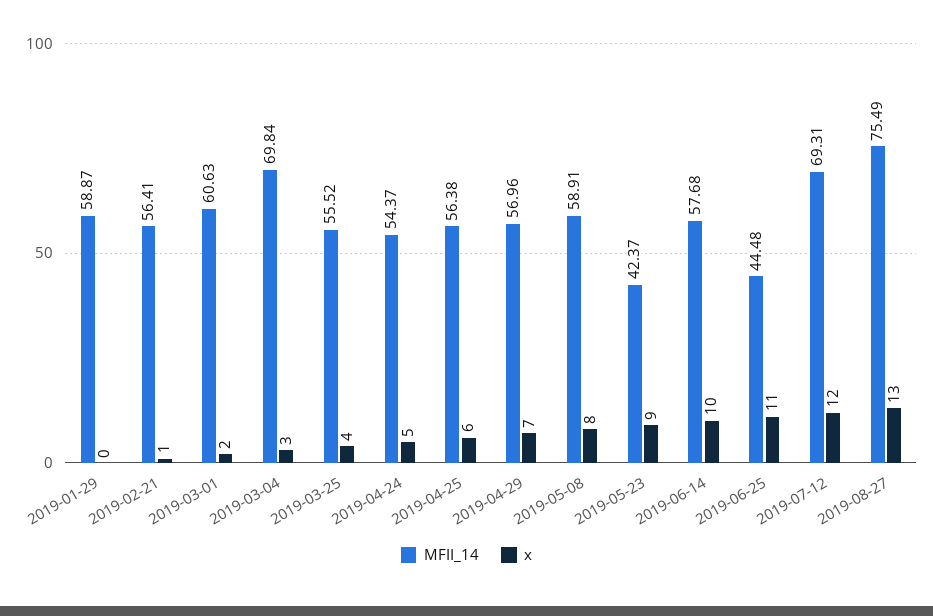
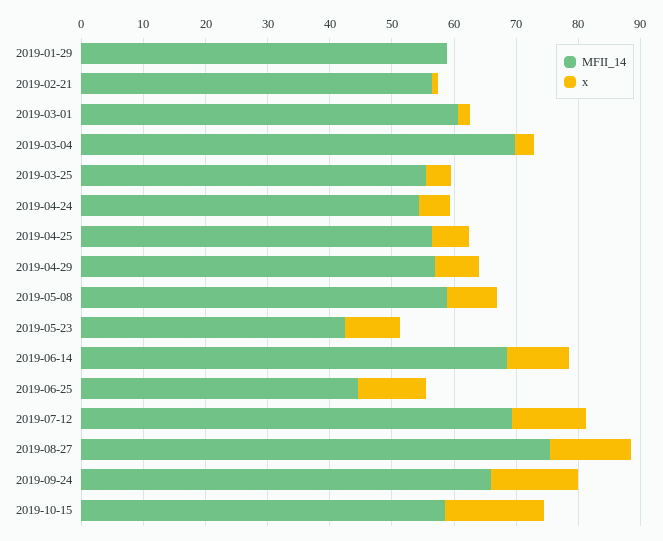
MFII_14, 2019-06-14: 57.68 -> 68
MFII_14, 2019-09-24: none -> 66
x, 2019-09-24: none -> 14
MFII_14, 2019-10-15: none -> 58
x, 2019-10-15: none -> 16

